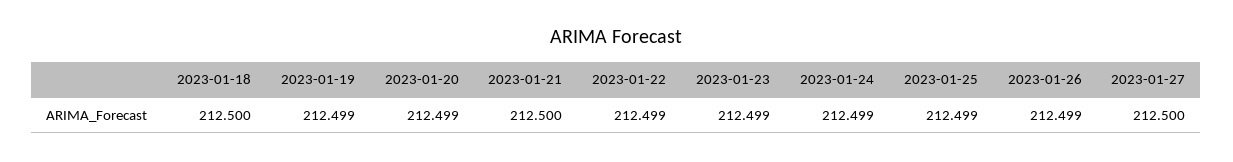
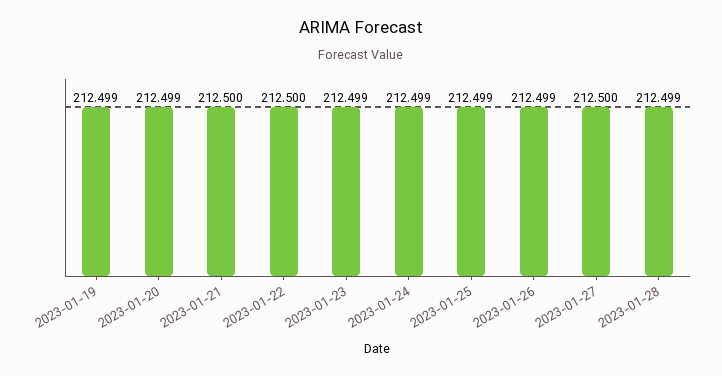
2023-01-18: 212.5 -> none
2023-01-22: 212.499 -> 212.5
2023-01-28: none -> 212.499

